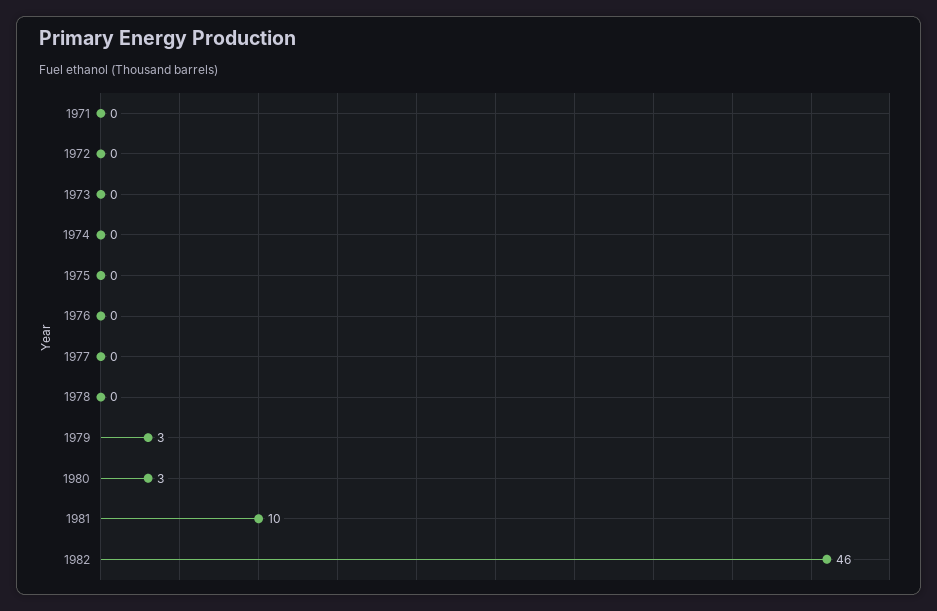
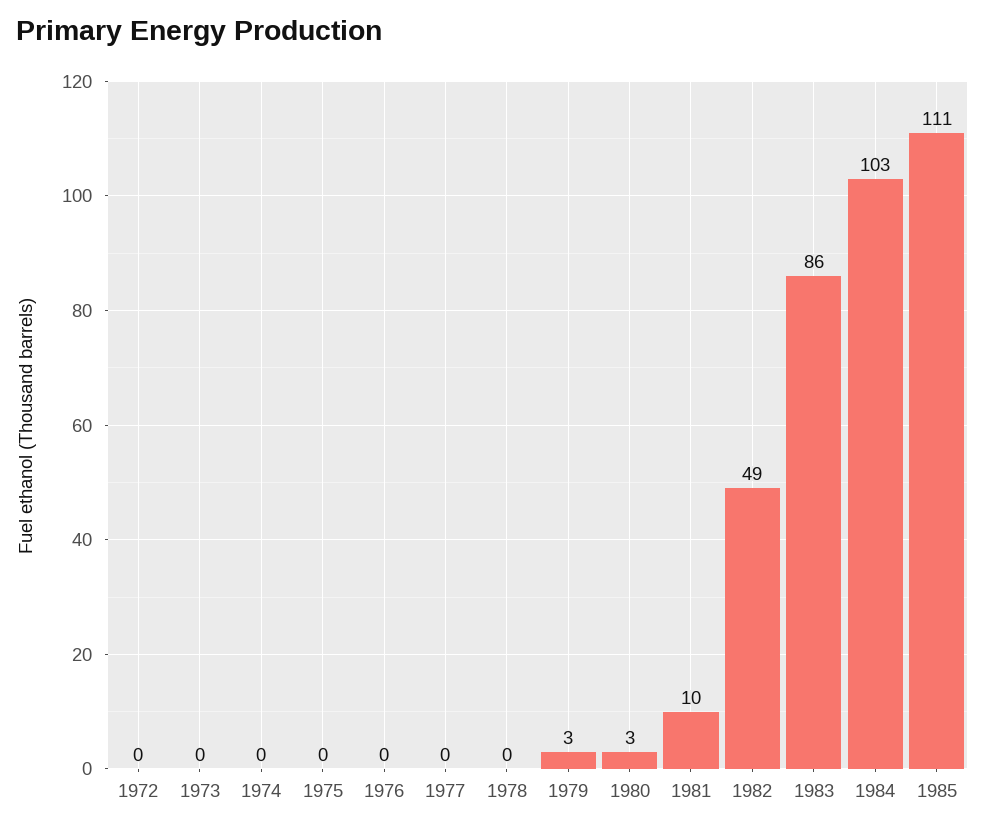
1971: 0 -> none
1982: 46 -> 49
1983: none -> 86
1984: none -> 103
1985: none -> 111

